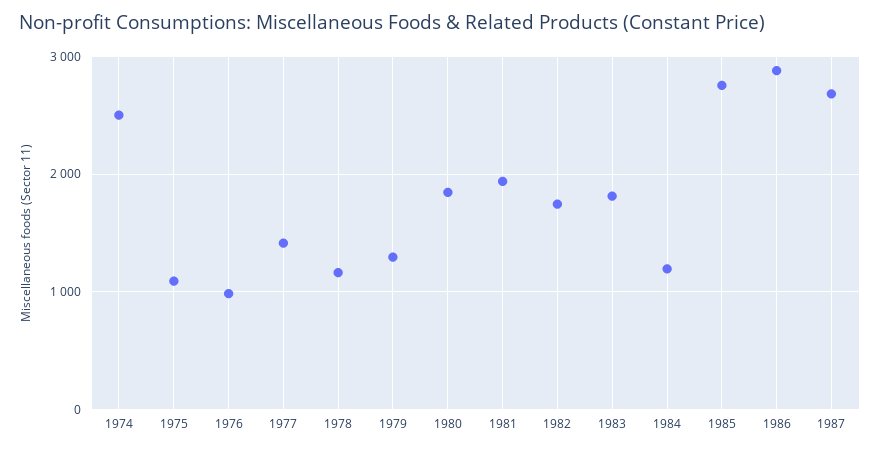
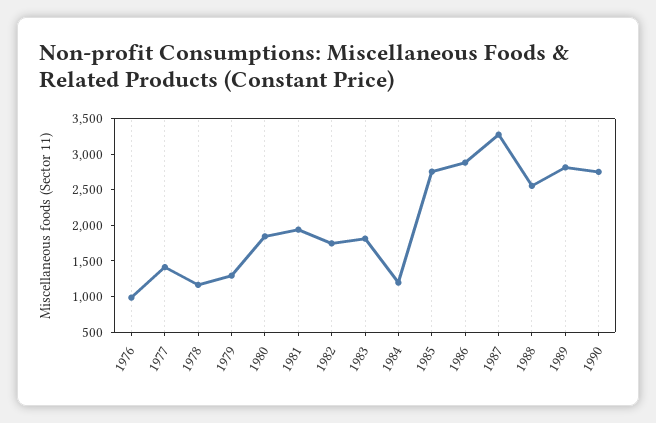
1974: 2500 -> none
1975: 1100 -> none
1987: 2700 -> 3250
1988: none -> 2500
1989: none -> 2750
1990: none -> 2750

